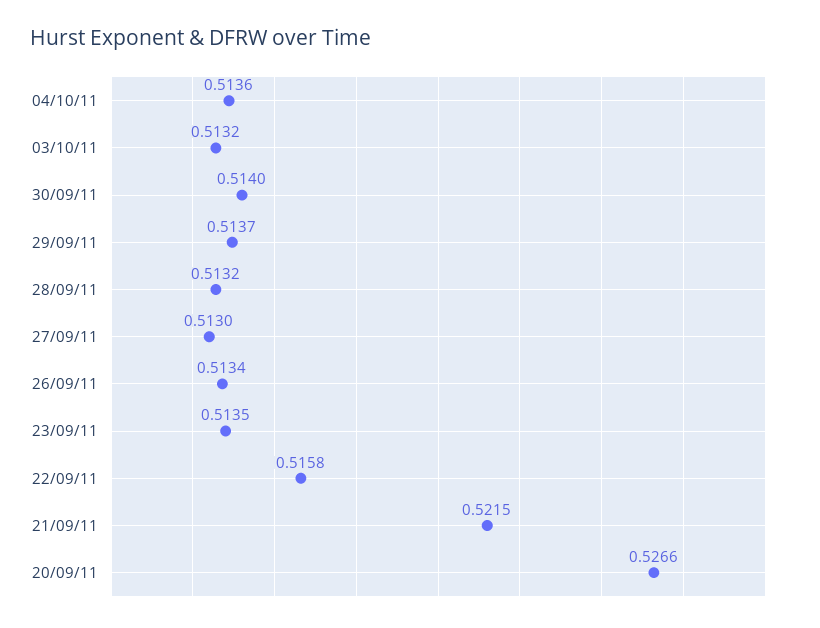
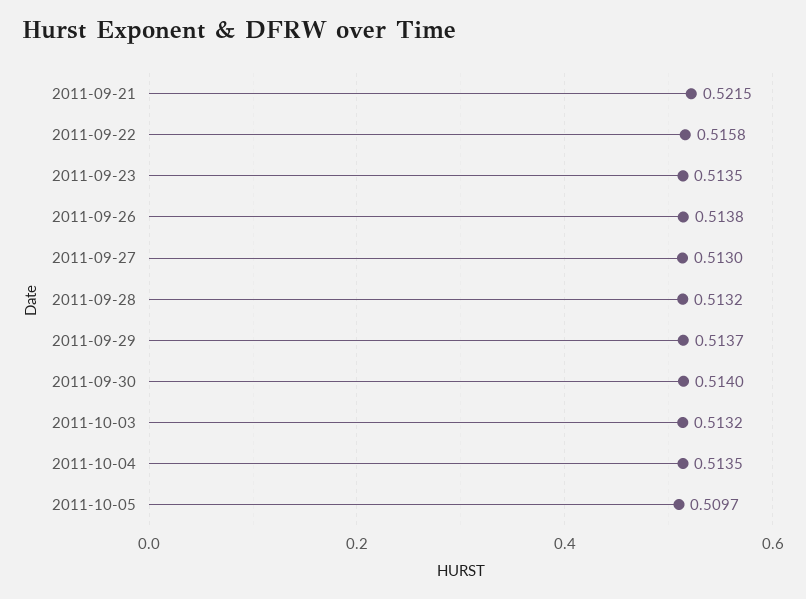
04/10/11: 0.5136 -> 0.5135
26/09/11: 0.5134 -> 0.5138
20/09/11: 0.5266 -> none
2011-10-05: none -> 0.5097

